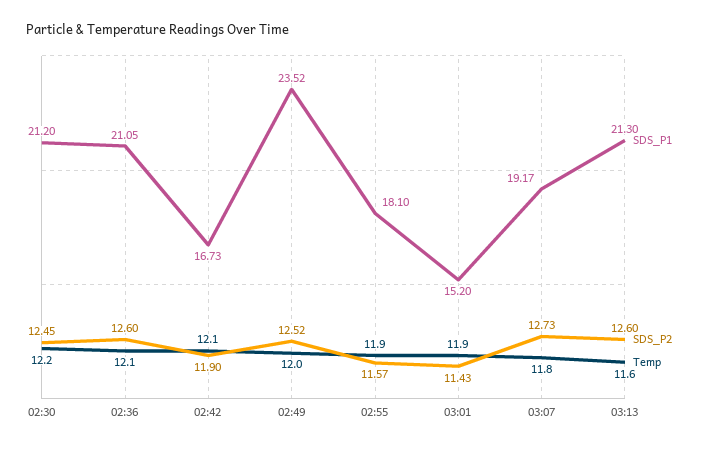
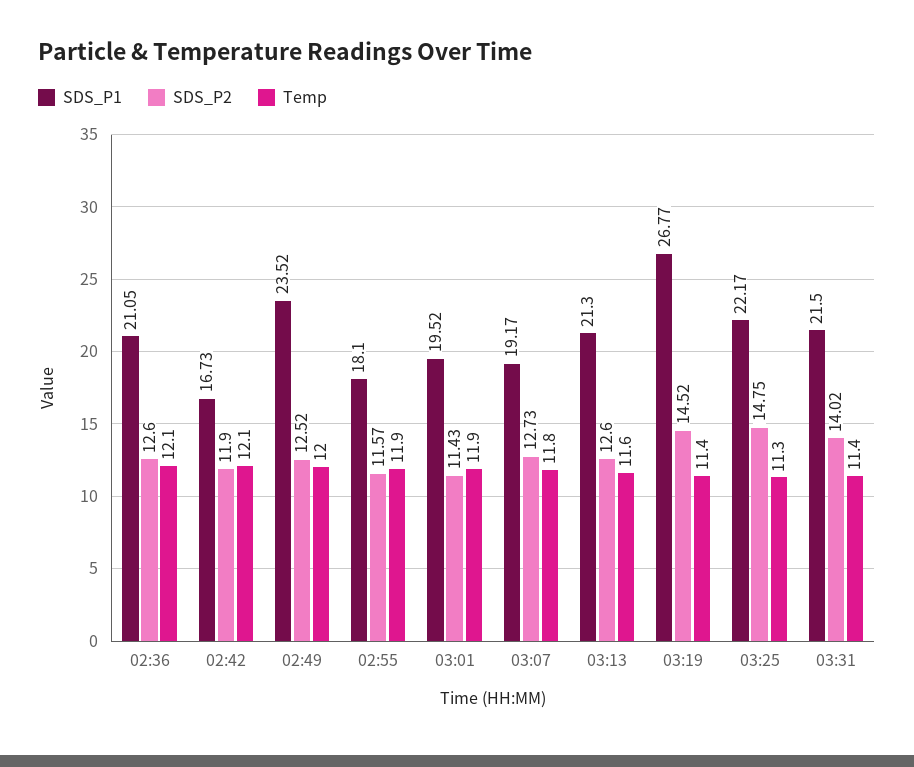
SDS_P1, 02:30: 21.2 -> none
SDS_P2, 02:30: 12.45 -> none
Temp, 02:30: 12.2 -> none
SDS_P1, 03:01: 15.2 -> 19.52
SDS_P1, 03:19: none -> 26.77
SDS_P2, 03:19: none -> 14.52
Temp, 03:19: none -> 11.4
SDS_P1, 03:25: none -> 22.17
SDS_P2, 03:25: none -> 14.75
Temp, 03:25: none -> 11.3
SDS_P1, 03:31: none -> 21.5
SDS_P2, 03:31: none -> 14.02
Temp, 03:31: none -> 11.4

